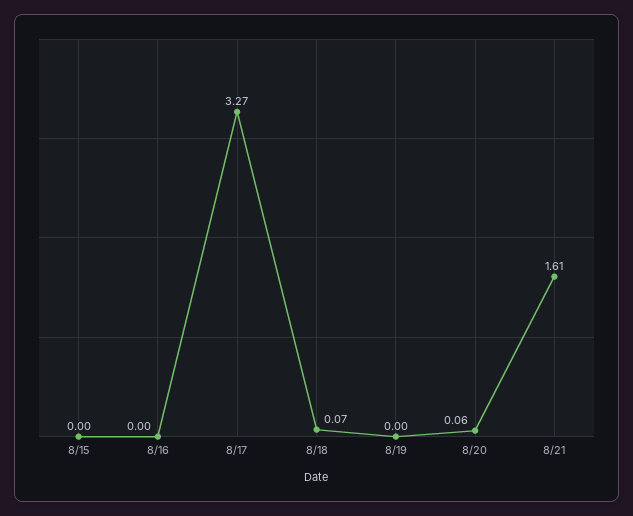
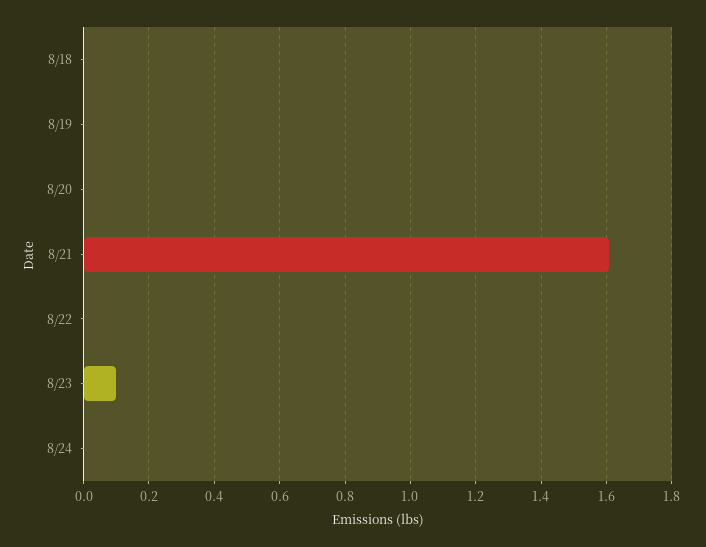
8/15: 0 -> none
8/16: 0 -> none
8/17: 3.27 -> none
8/18: 0.07 -> 0
8/20: 0.06 -> 0
8/22: none -> 0
8/23: none -> 0.1
8/24: none -> 0

